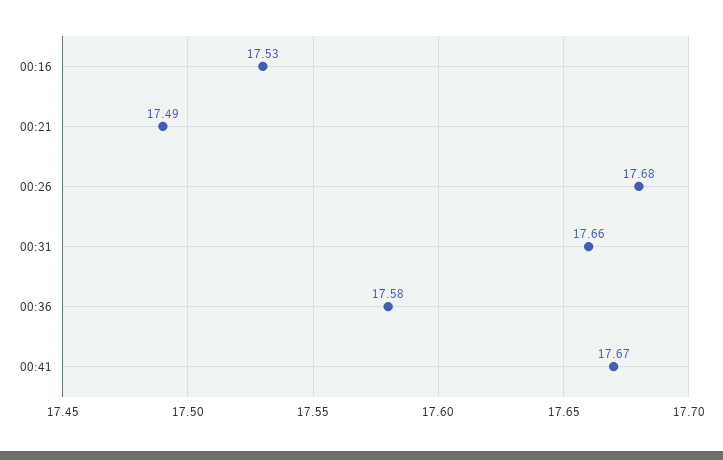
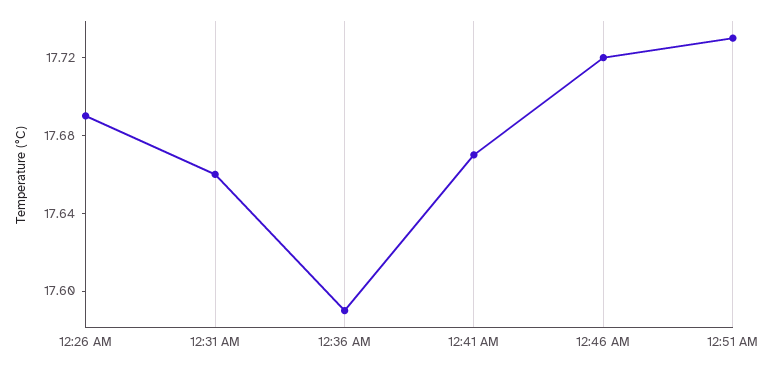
00:16: 17.53 -> none
00:21: 17.49 -> none
00:26: 17.68 -> 17.69
00:36: 17.58 -> 17.59
12:46 AM: none -> 17.72
12:51 AM: none -> 17.73

